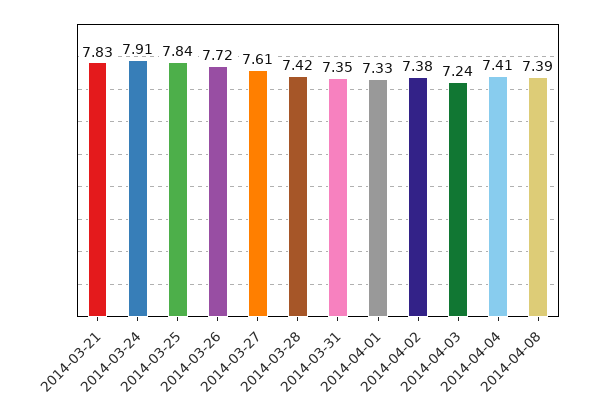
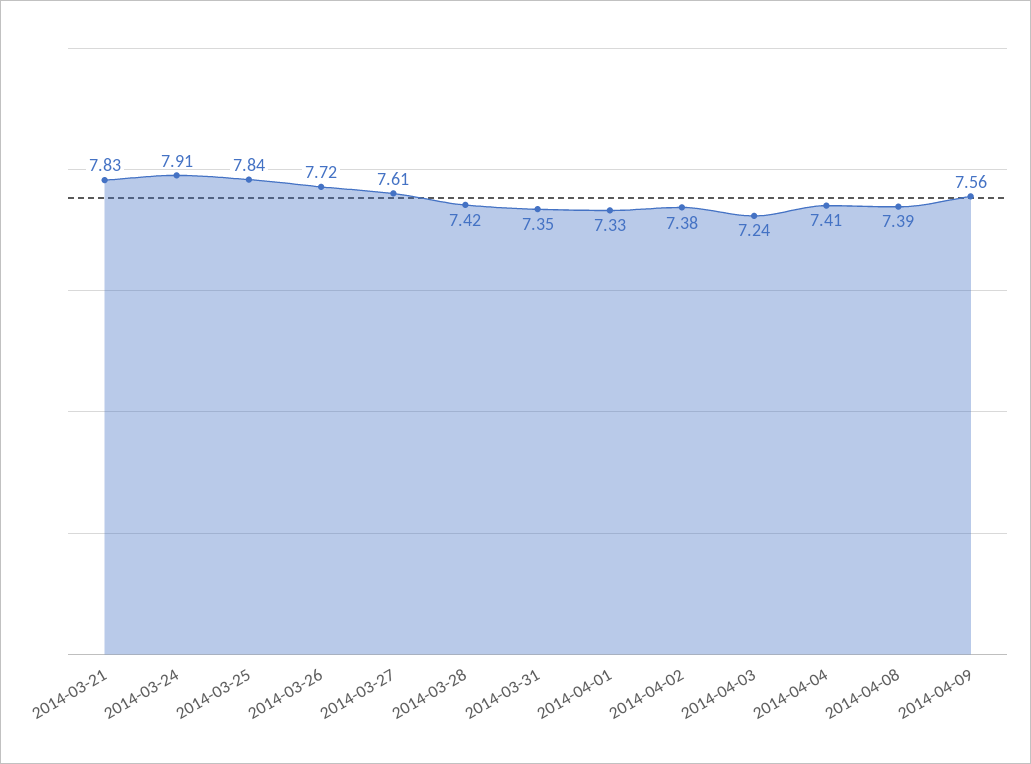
2014-04-09: none -> 7.56

